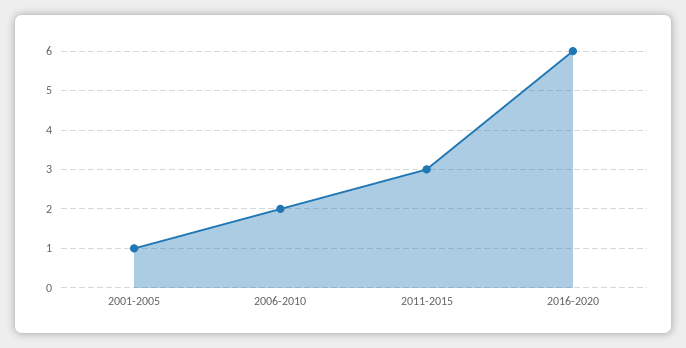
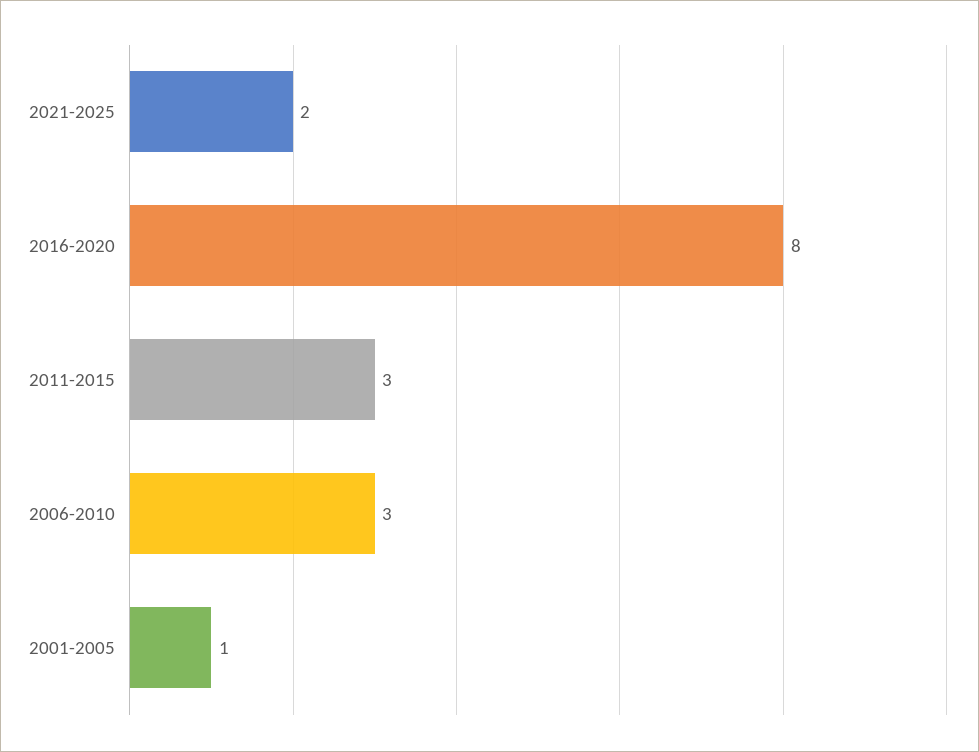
2006-2010: 2 -> 3
2016-2020: 6 -> 8
2021-2025: none -> 2

